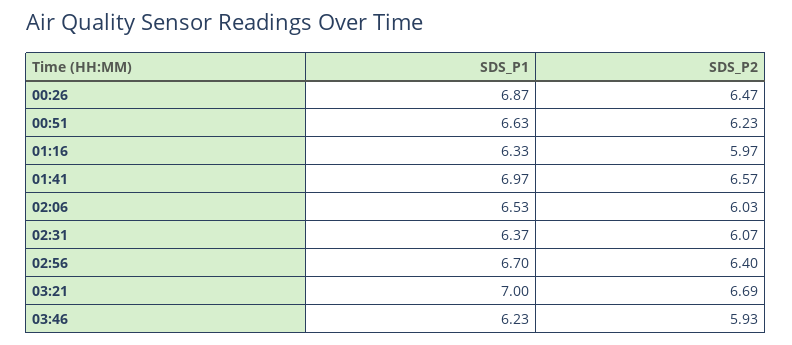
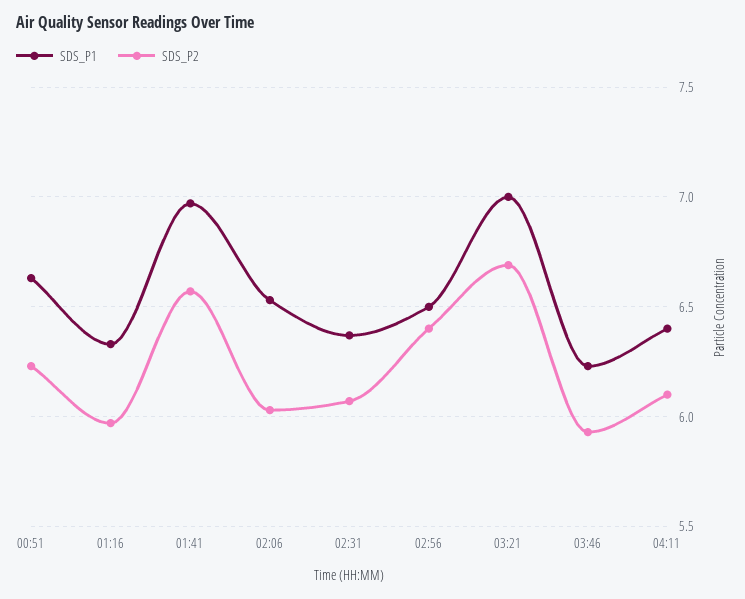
SDS_P1, 00:26: 6.87 -> none
SDS_P2, 00:26: 6.47 -> none
SDS_P1, 02:56: 6.7 -> 6.5
SDS_P1, 04:11: none -> 6.4
SDS_P2, 04:11: none -> 6.1

